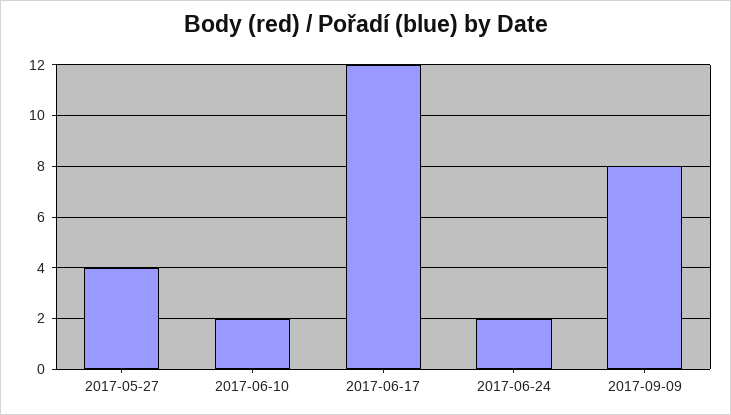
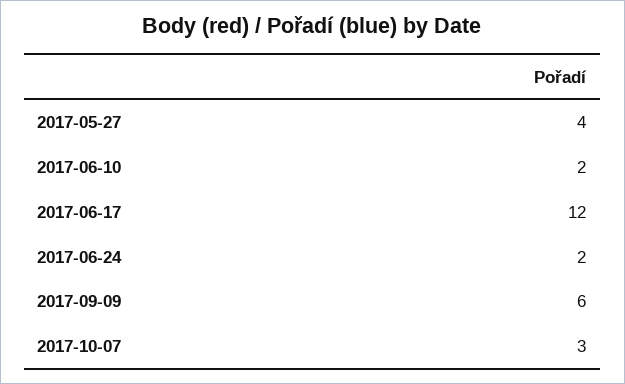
2017-09-09: 8 -> 6
2017-10-07: none -> 3

